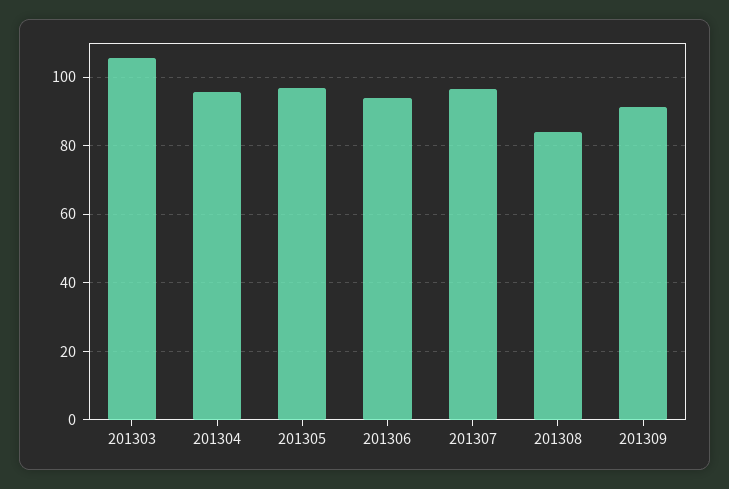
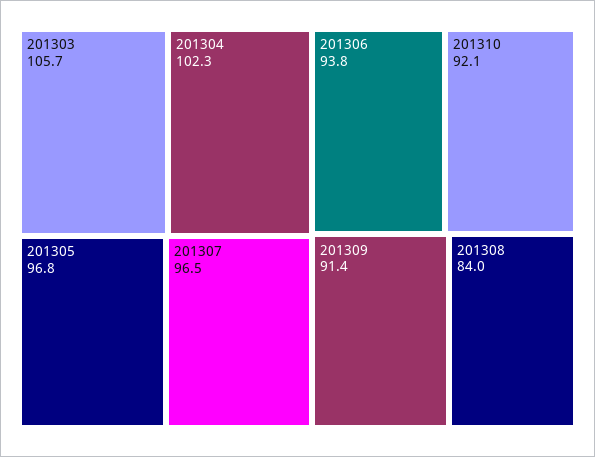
201304: 96 -> 102.3
201310: none -> 92.1

